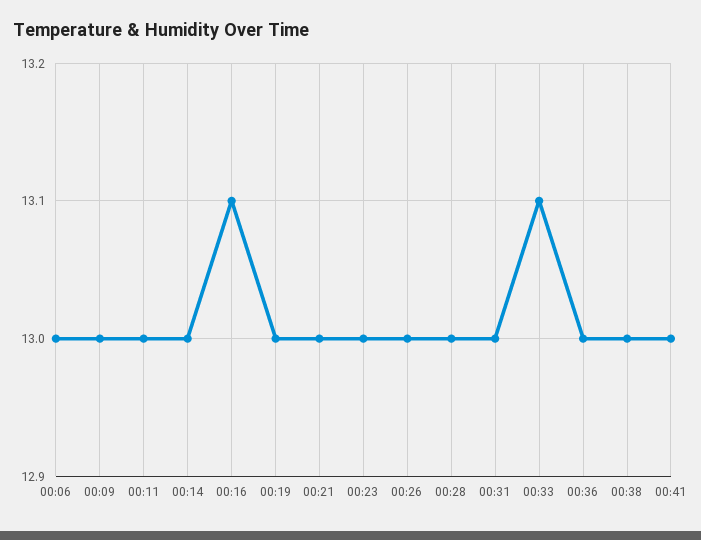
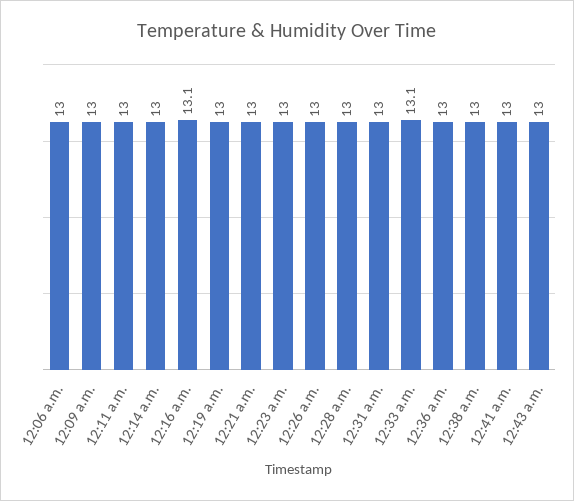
12:43 a.m.: none -> 13

